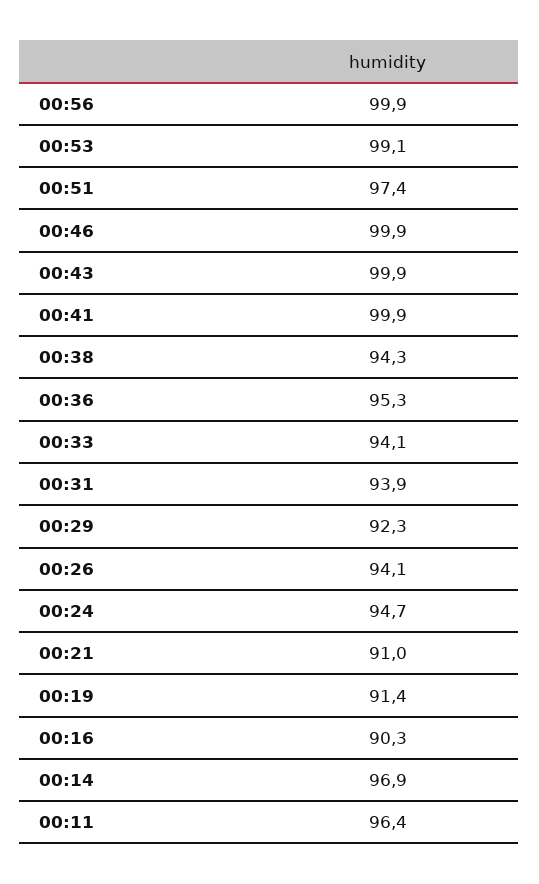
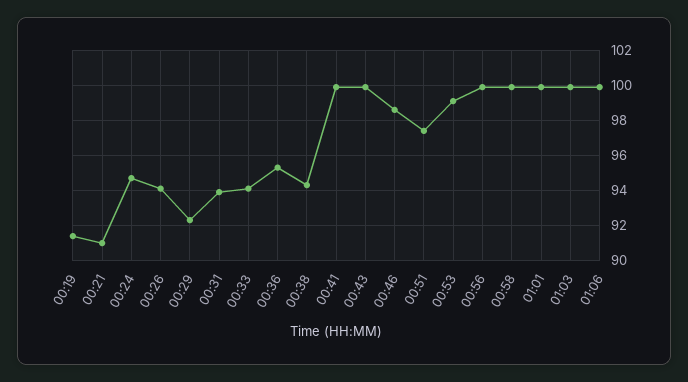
00:46: 99.9 -> 98.5
00:16: 90.3 -> none
00:14: 96.9 -> none
00:11: 96.4 -> none
00:58: none -> 100
01:01: none -> 100
01:03: none -> 100
01:06: none -> 100

